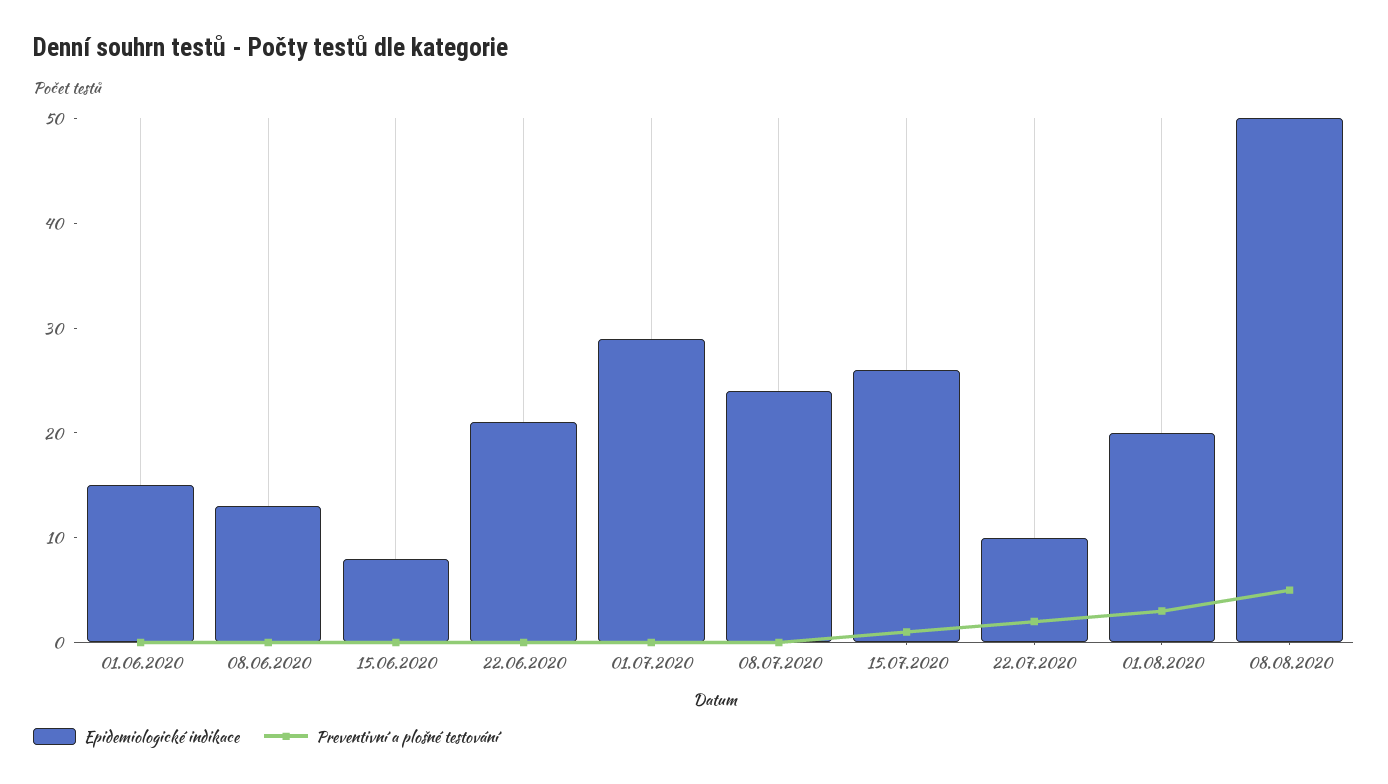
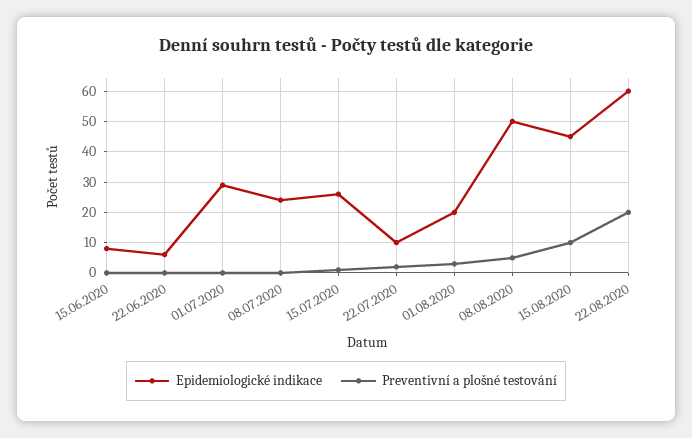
Epidemiologické indikace, 01.06.2020: 15 -> none
Preventivní a plošné testování, 01.06.2020: 0 -> none
Epidemiologické indikace, 08.06.2020: 13 -> none
Preventivní a plošné testování, 08.06.2020: 0 -> none
Epidemiologické indikace, 22.06.2020: 21 -> 5
Epidemiologické indikace, 15.08.2020: none -> 45
Preventivní a plošné testování, 15.08.2020: none -> 10
Epidemiologické indikace, 22.08.2020: none -> 60
Preventivní a plošné testování, 22.08.2020: none -> 20

